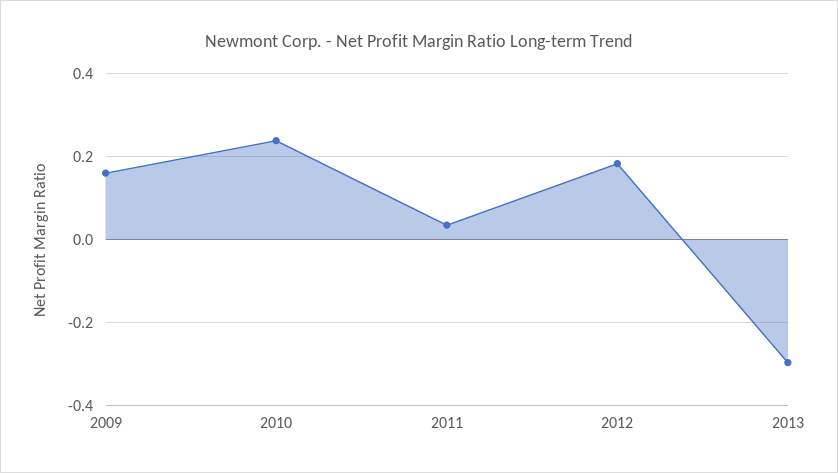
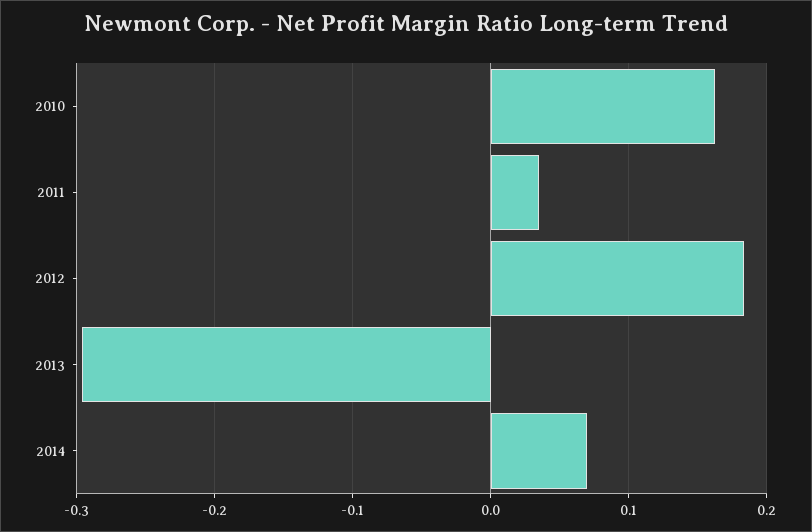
2009: 0.16 -> none
2010: 0.24 -> 0.16
2014: none -> 0.07

